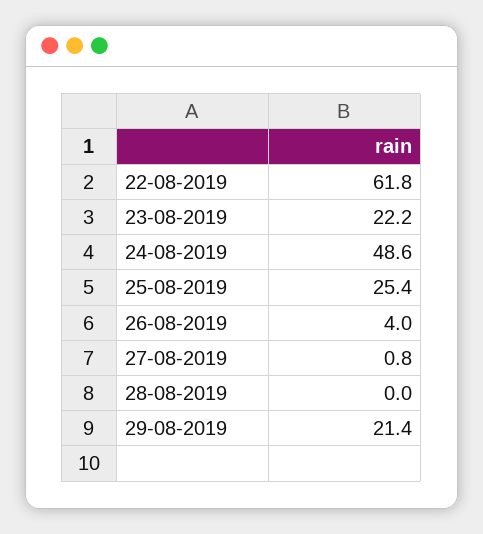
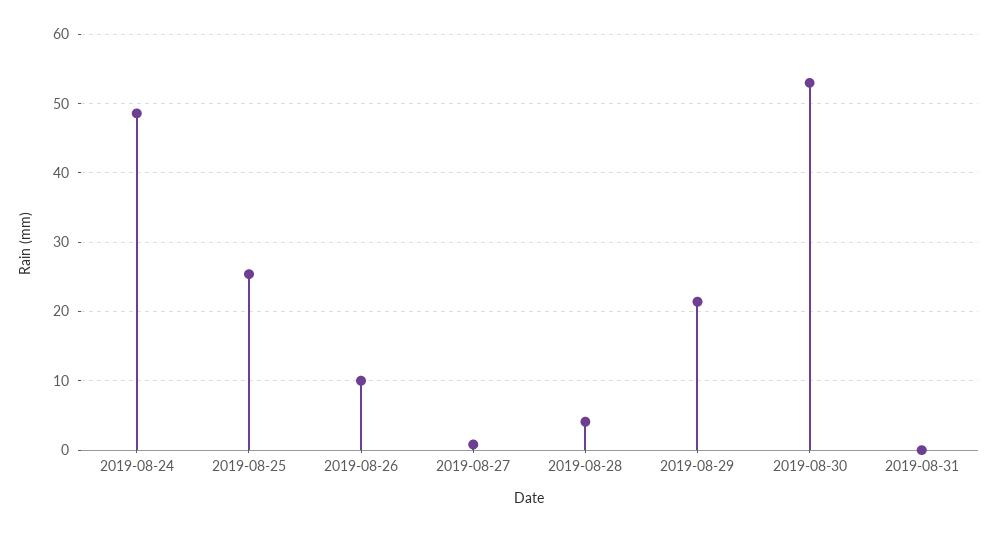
22-08-2019: 61.8 -> none
23-08-2019: 22.2 -> none
26-08-2019: 4 -> 10
28-08-2019: 0 -> 4
2019-08-30: none -> 53
2019-08-31: none -> 0

